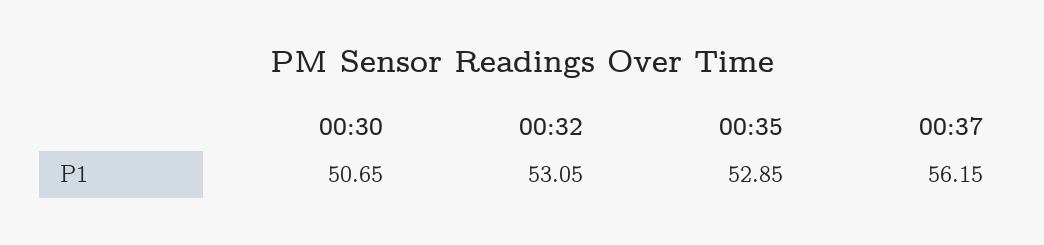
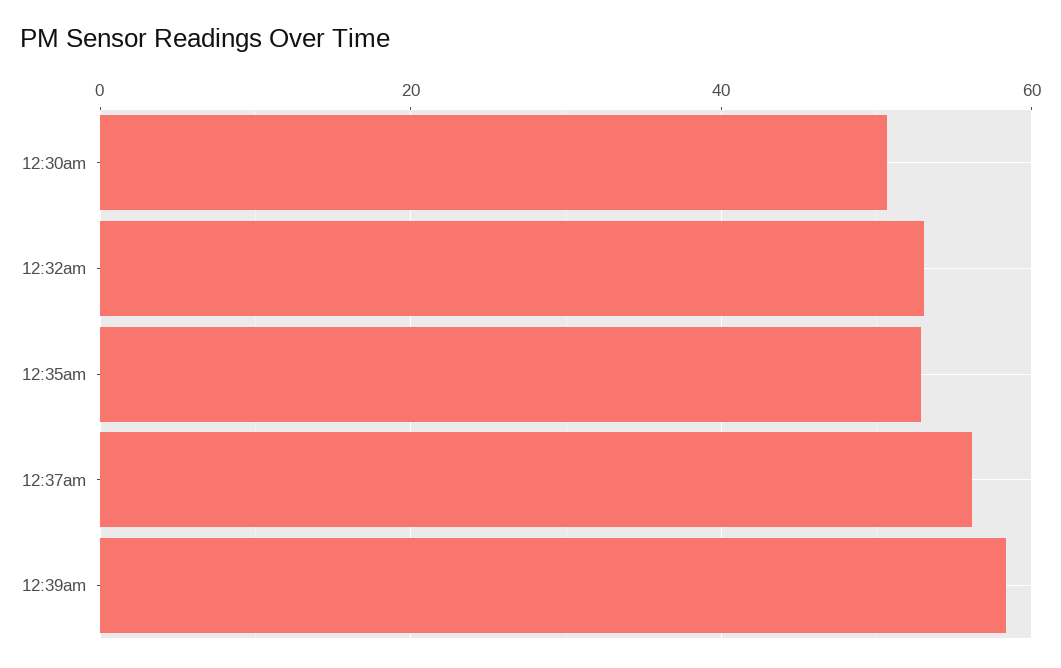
12:39am: none -> 58

